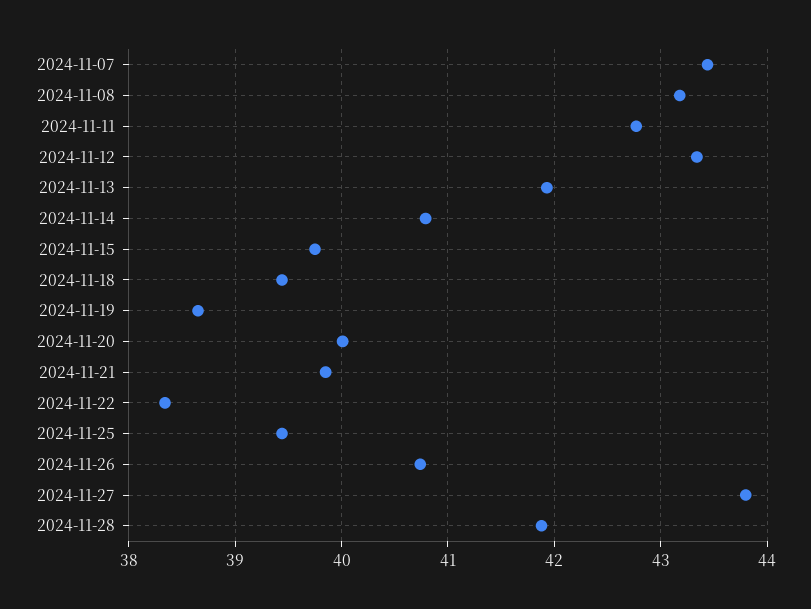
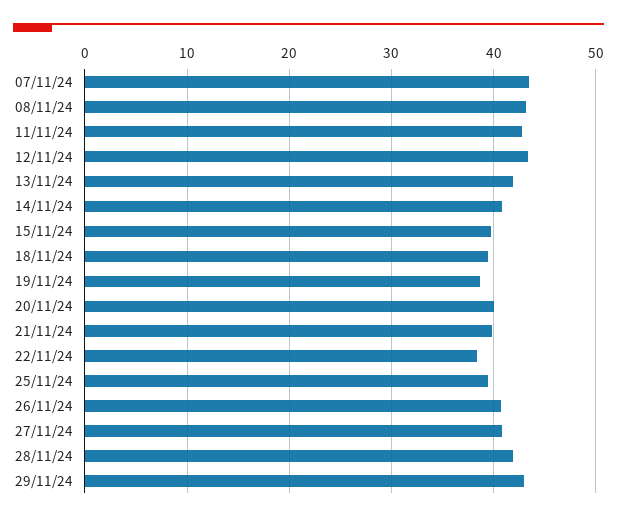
2024-11-27: 43.8 -> 41
29/11/24: none -> 43

